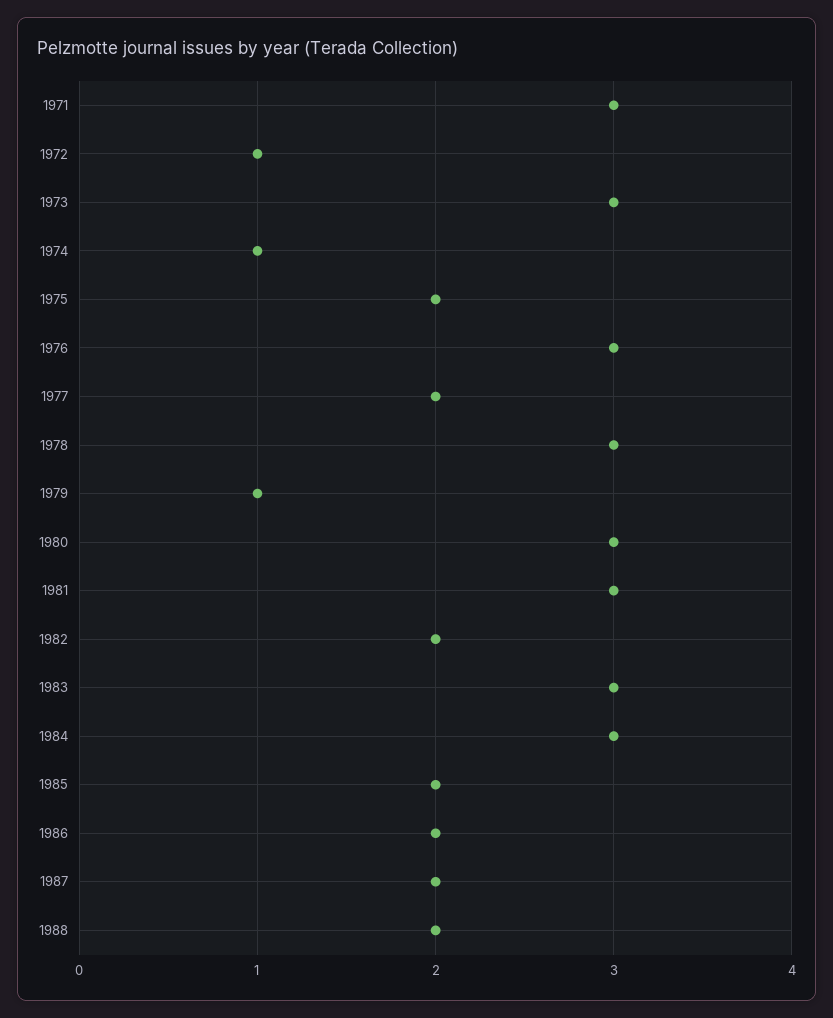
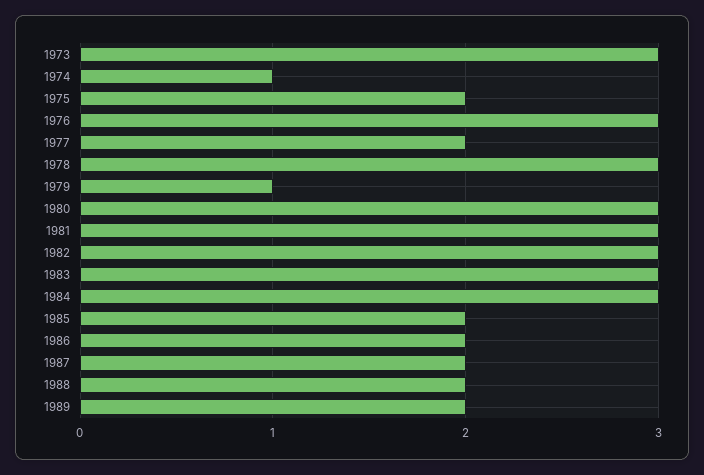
1971: 3 -> none
1972: 1 -> none
1982: 2 -> 3
1989: none -> 2

